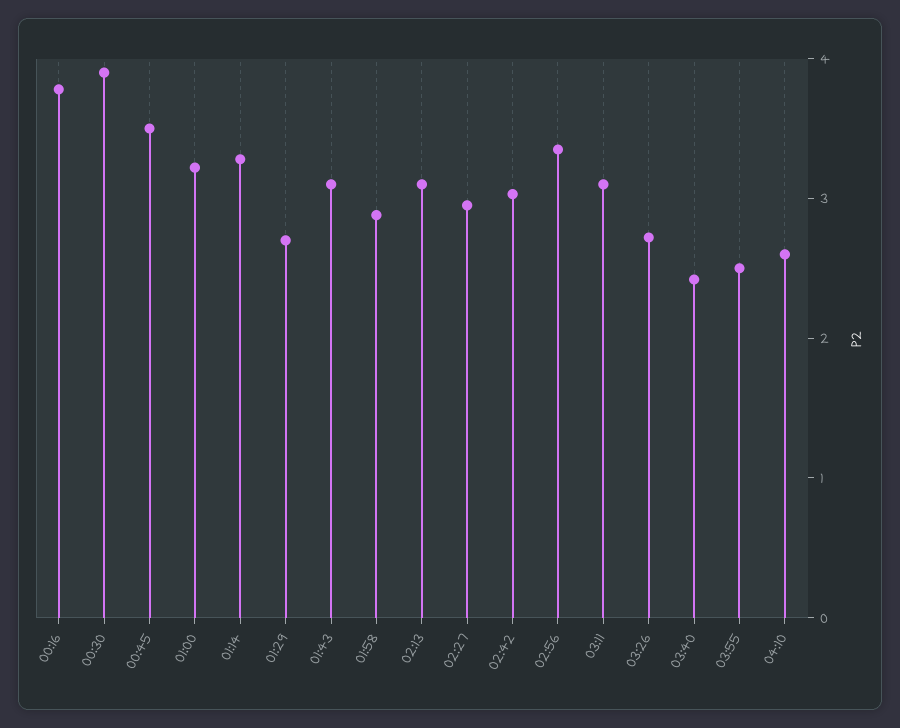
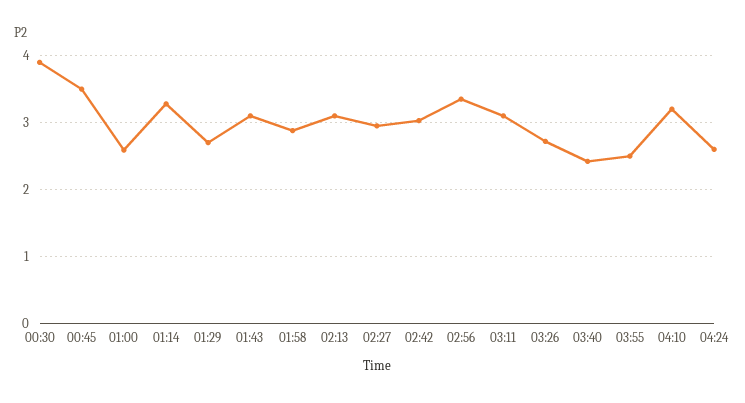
00:16: 3.8 -> none
01:00: 3.2 -> 2.6
04:10: 2.6 -> 3.2
04:24: none -> 2.6

